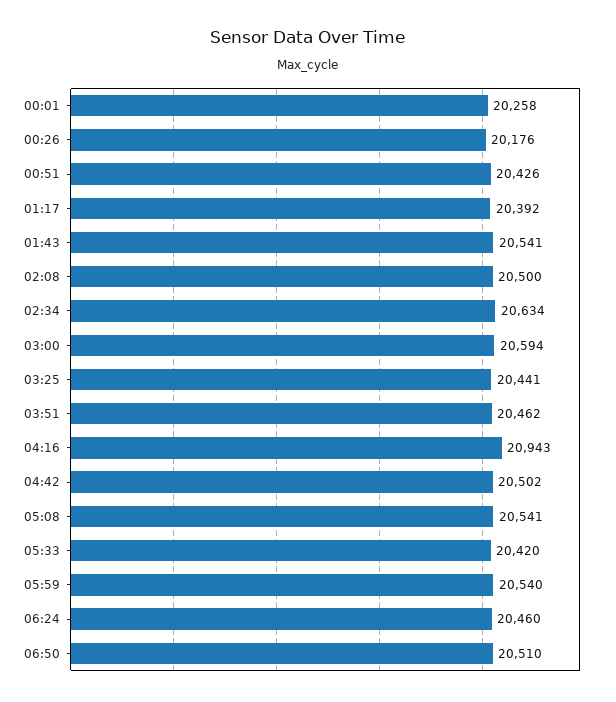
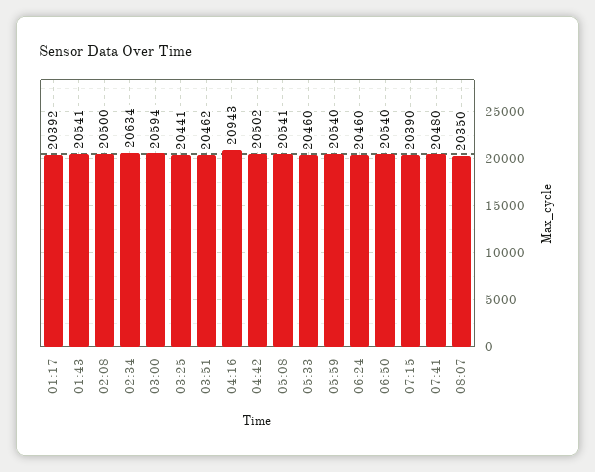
00:01: 20258 -> none
00:26: 20176 -> none
00:51: 20426 -> none
05:33: 20420 -> 20460
06:50: 20510 -> 20540
07:15: none -> 20390
07:41: none -> 20480
08:07: none -> 20350

